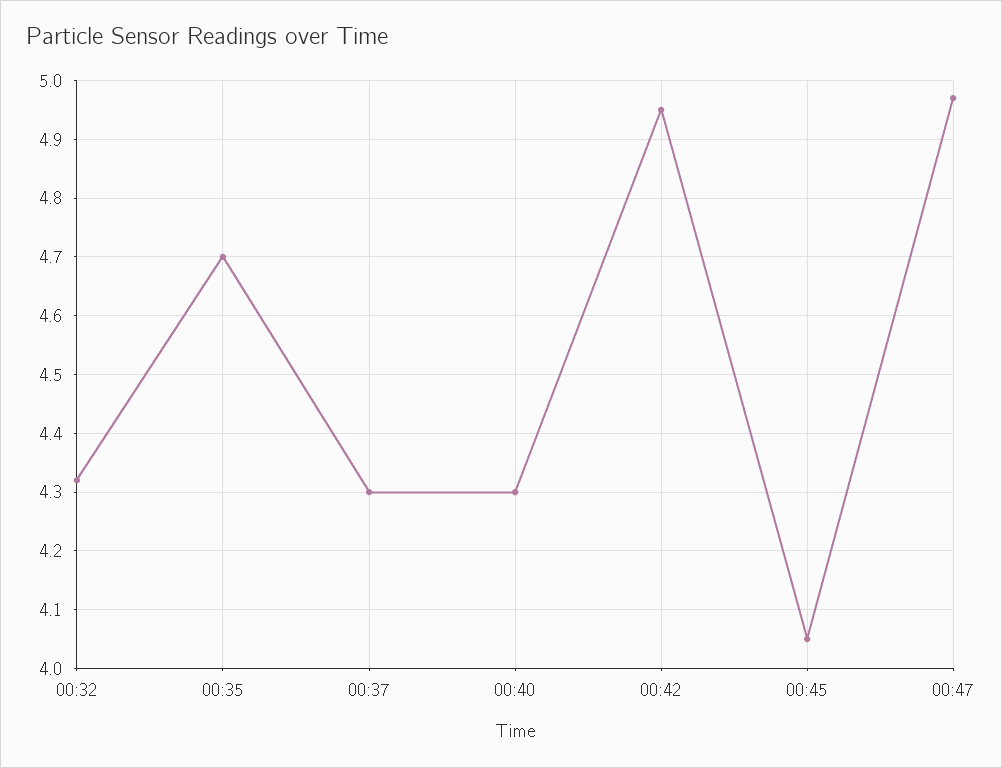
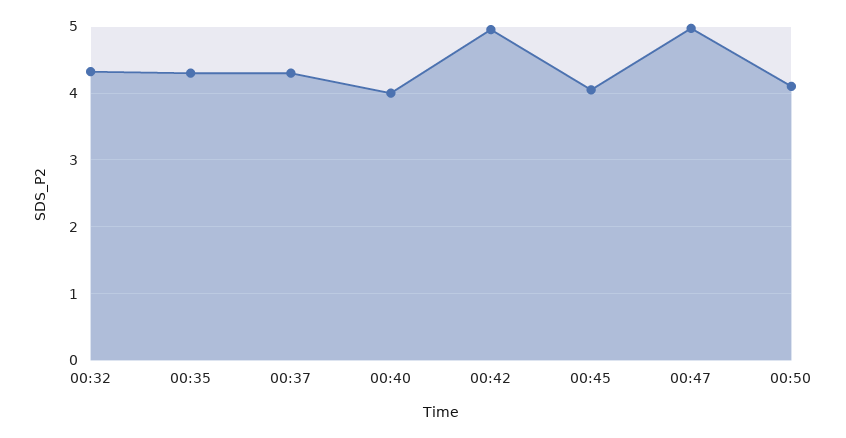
00:35: 4.7 -> 4.3
00:40: 4.3 -> 4
00:50: none -> 4.1

